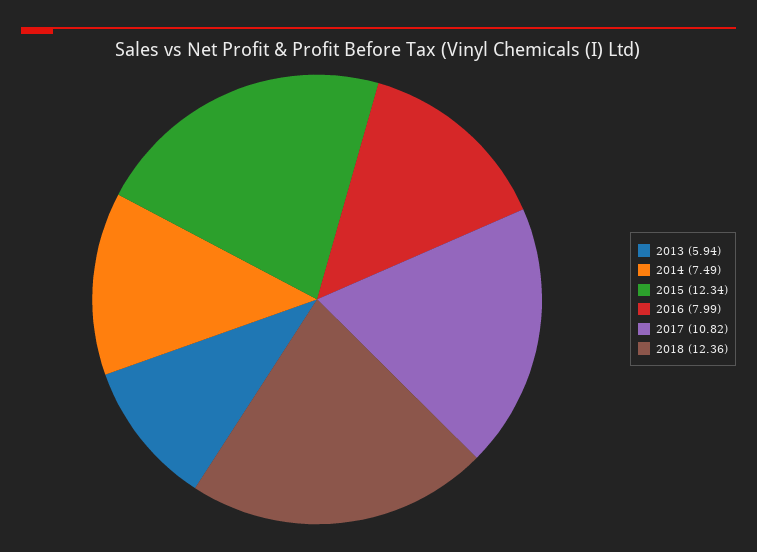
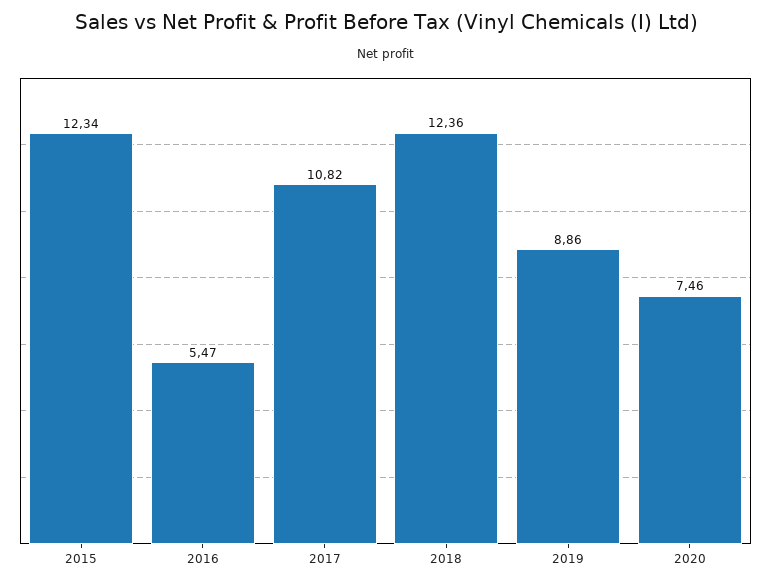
2013: 5.94 -> none
2014: 7.49 -> none
2016: 7.99 -> 5.47
2019: none -> 8.86
2020: none -> 7.46

